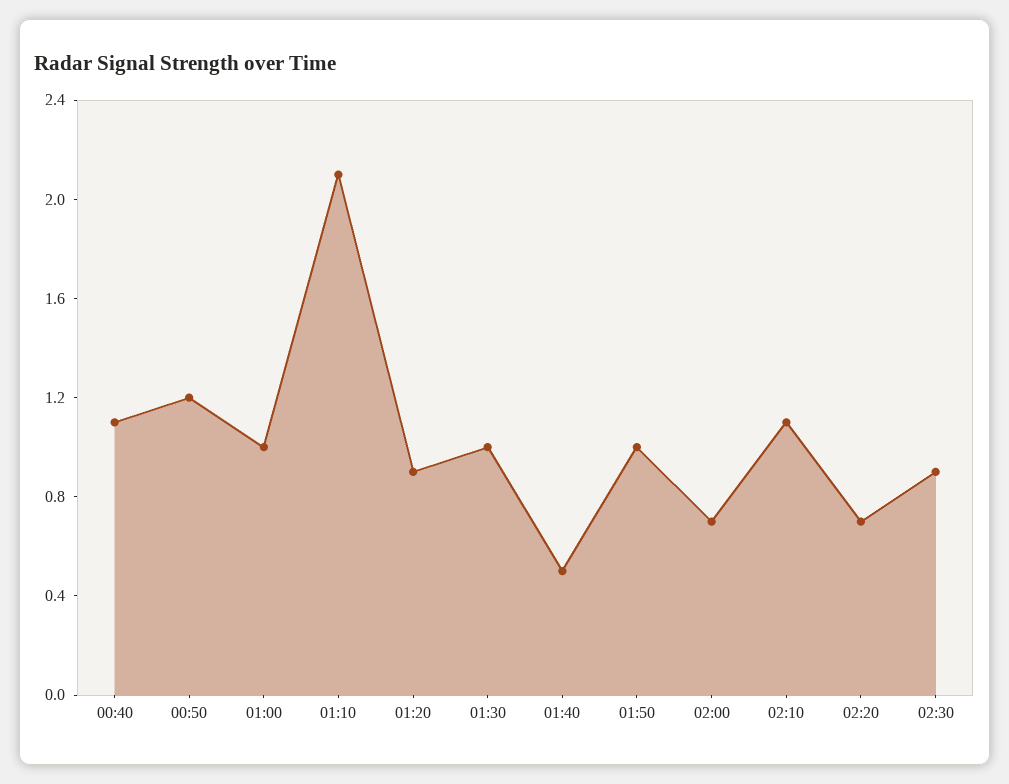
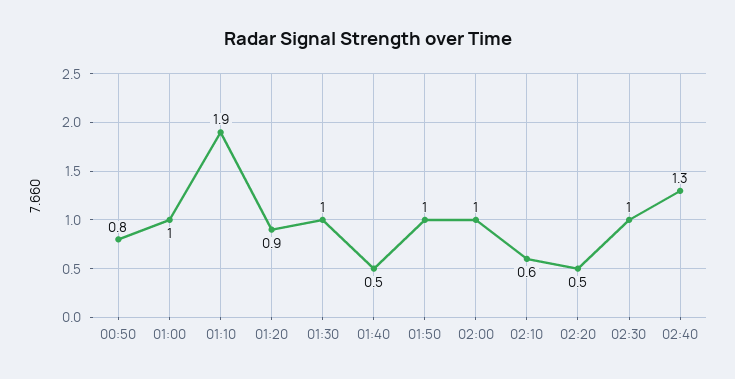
00:40: 1.1 -> none
00:50: 1.2 -> 0.8
01:10: 2.1 -> 1.9
02:00: 0.7 -> 1
02:10: 1.1 -> 0.6
02:20: 0.7 -> 0.5
02:30: 0.9 -> 1
02:40: none -> 1.3

